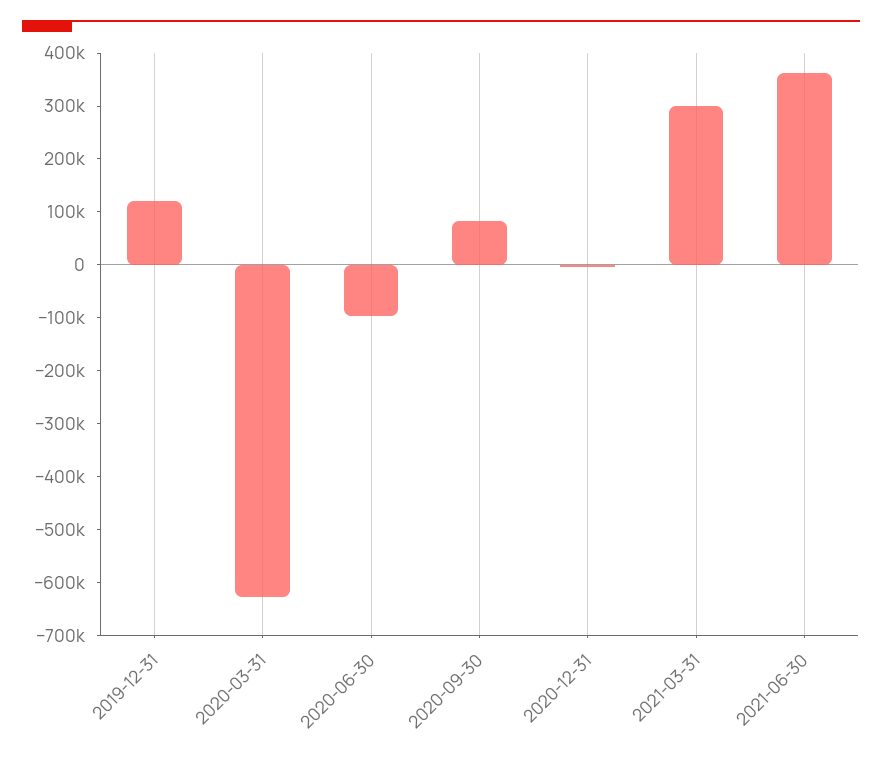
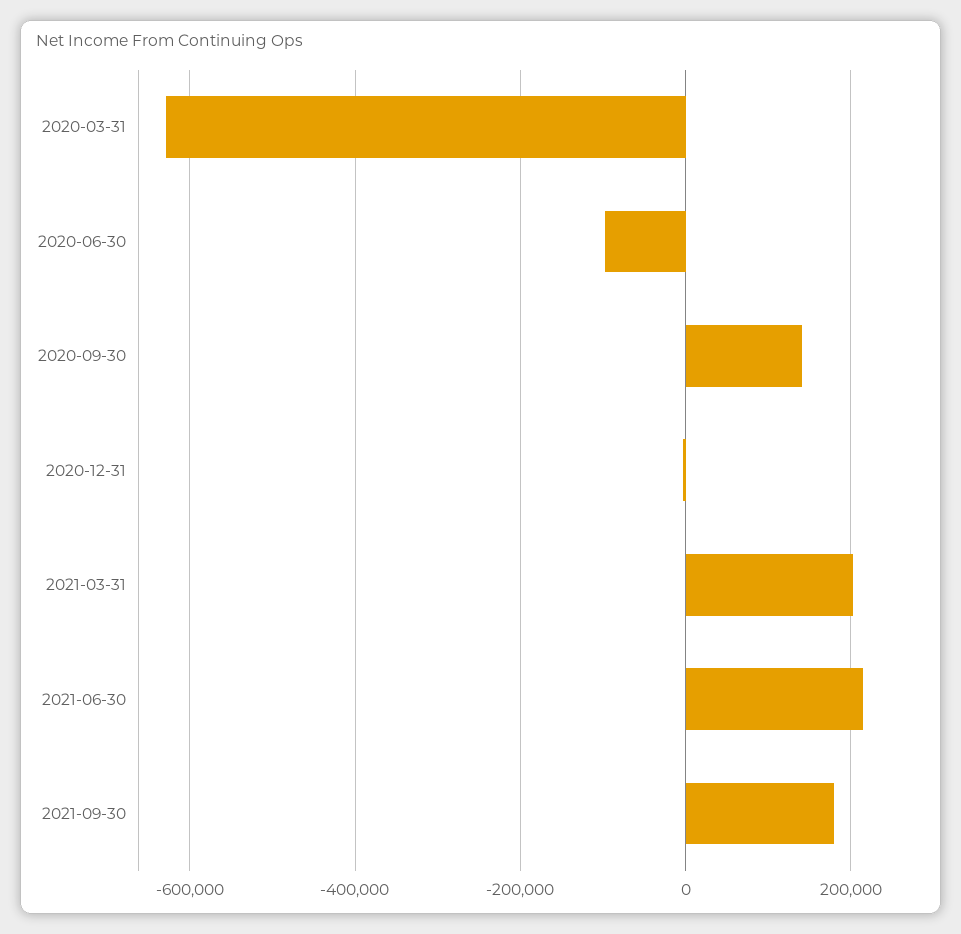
2019-12-31: 120000 -> none
2020-09-30: 80000 -> 140000
2021-03-31: 300000 -> 200000
2021-06-30: 360000 -> 220000
2021-09-30: none -> 180000

